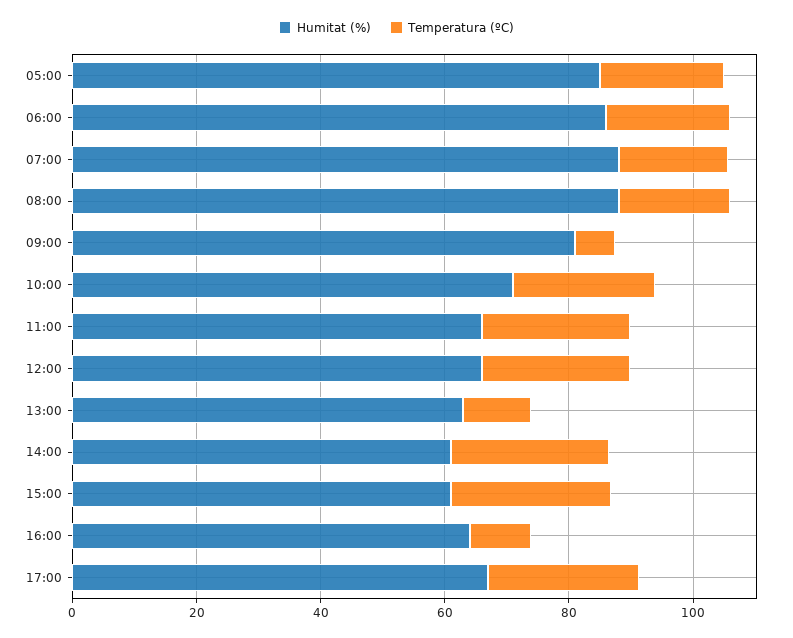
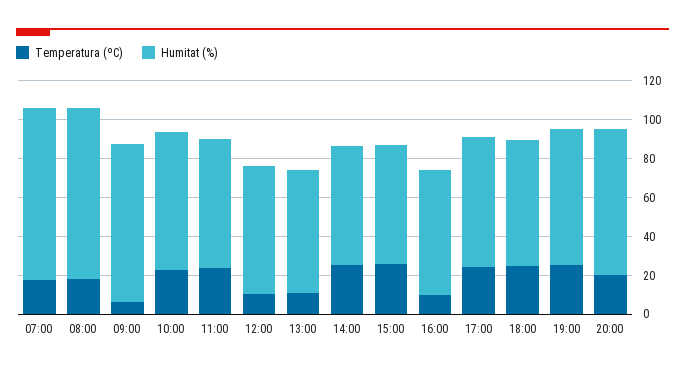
Humitat (%), 05:00: 85 -> none
Temperatura (ºC), 05:00: 20 -> none
Humitat (%), 06:00: 85 -> none
Temperatura (ºC), 06:00: 20 -> none
Temperatura (ºC), 12:00: 25 -> 10
Temperatura (ºC), 18:00: none -> 25
Humitat (%), 18:00: none -> 65
Temperatura (ºC), 19:00: none -> 25
Humitat (%), 19:00: none -> 70
Temperatura (ºC), 20:00: none -> 20
Humitat (%), 20:00: none -> 75

